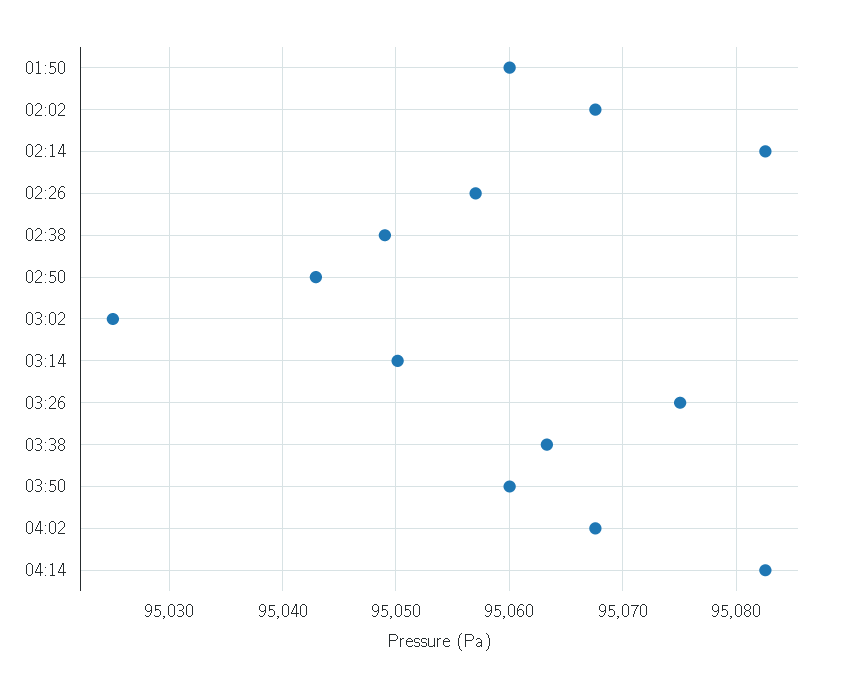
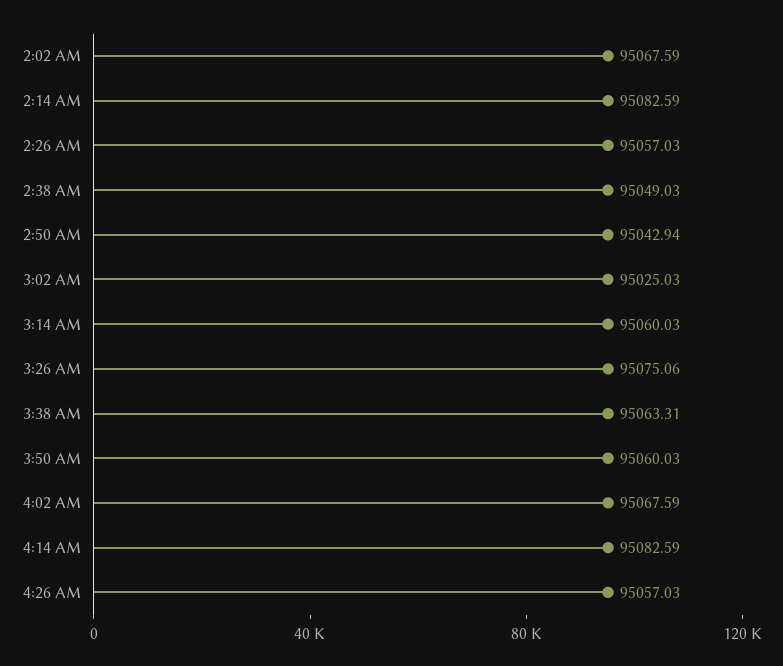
01:50: 95060 -> none
03:14: 95050 -> 95060.03
4:26 AM: none -> 95057.03

